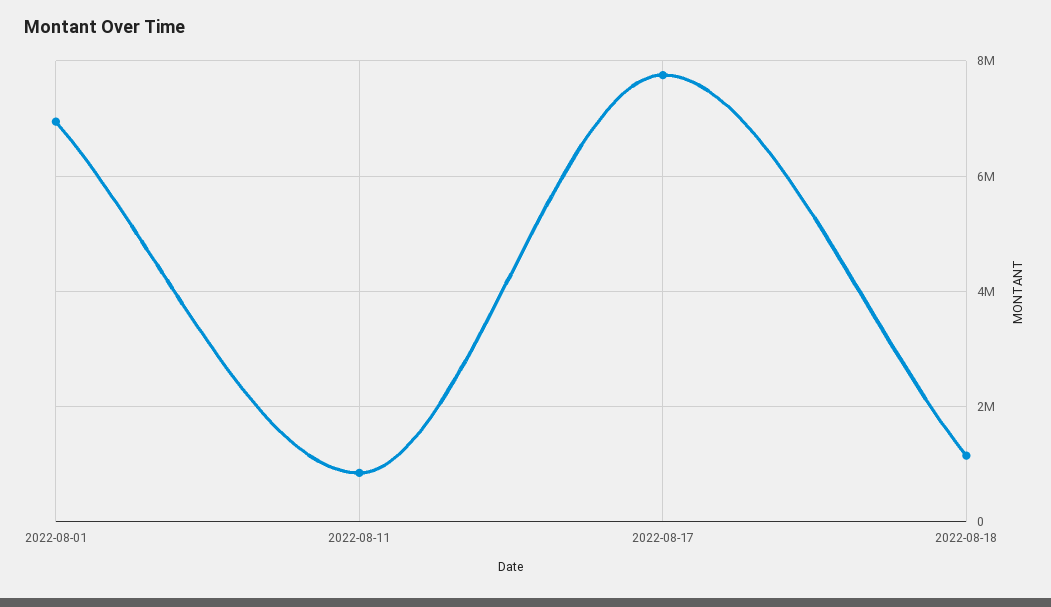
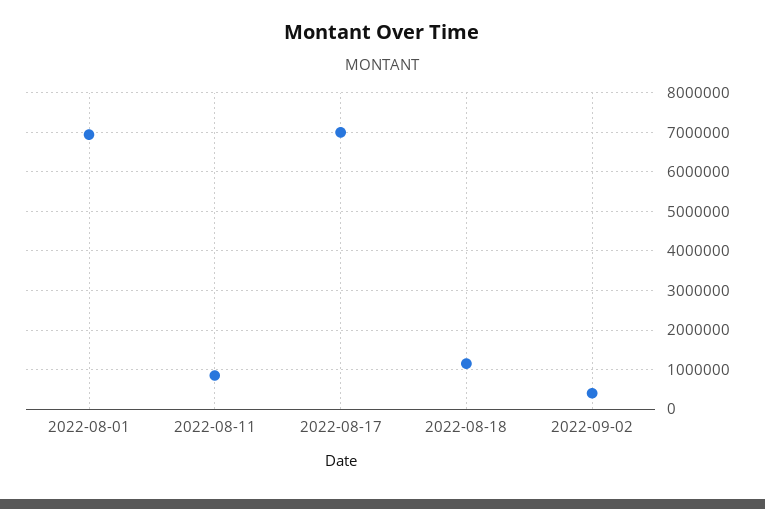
2022-08-17: 7800000 -> 7000000
2022-09-02: none -> 400000

